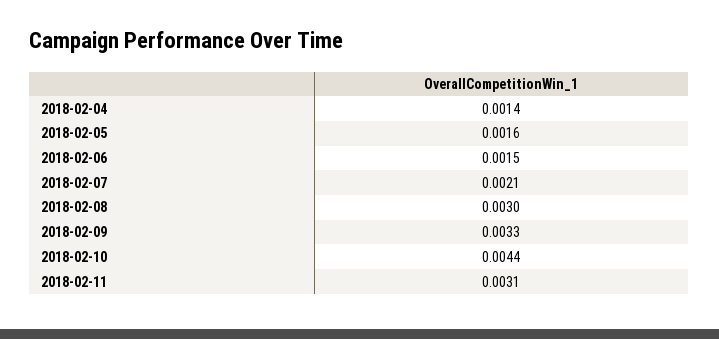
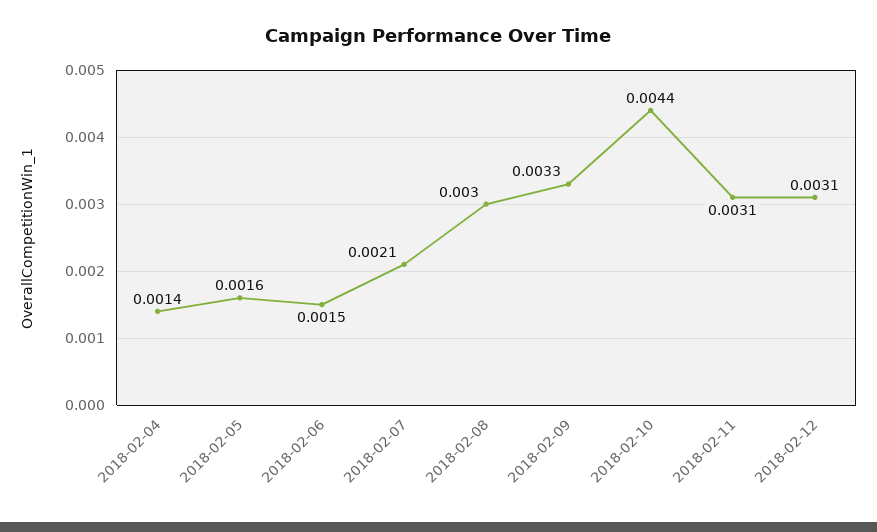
2018-02-12: none -> 0.0031

